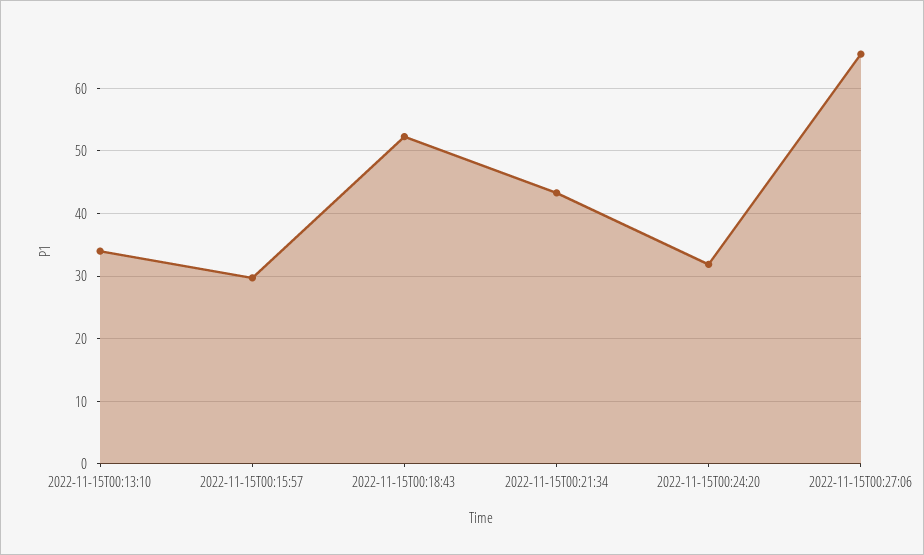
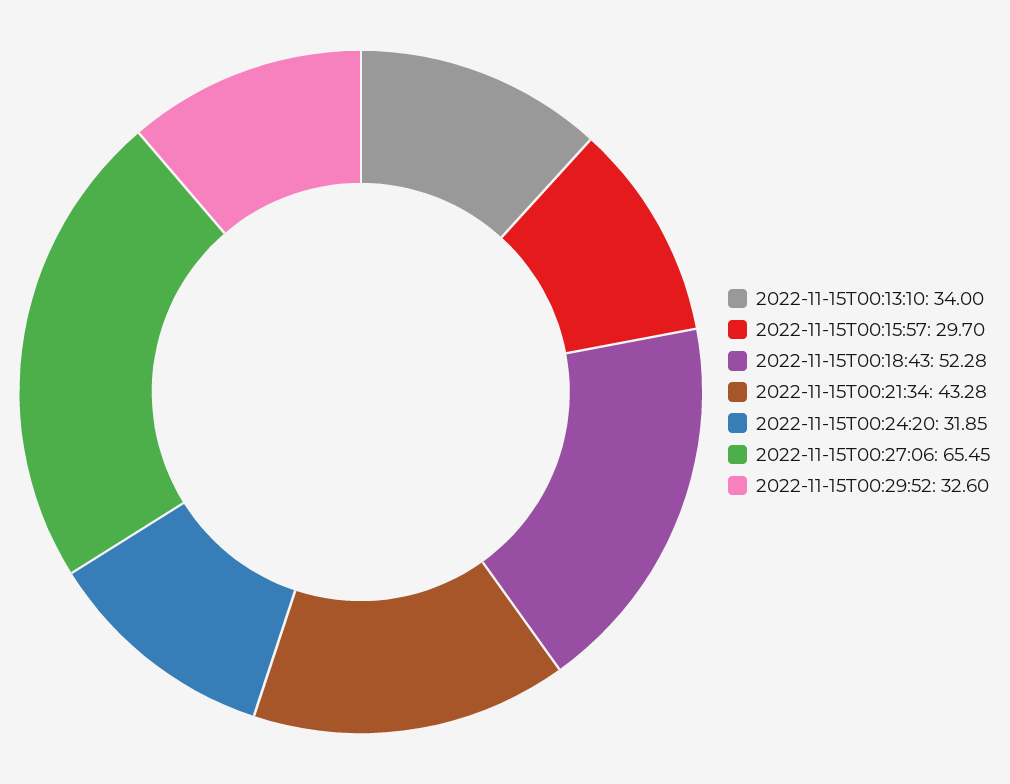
2022-11-15T00:29:52: none -> 32.6

